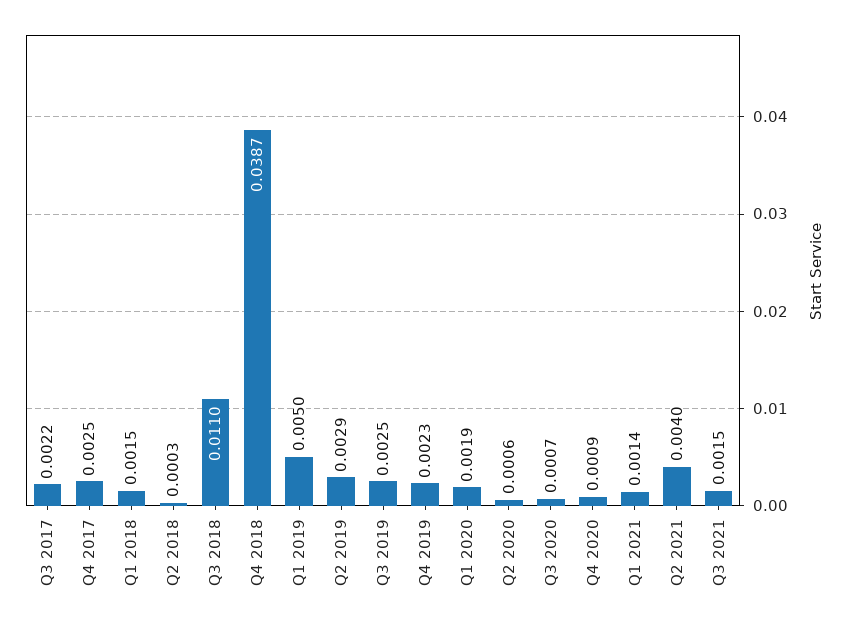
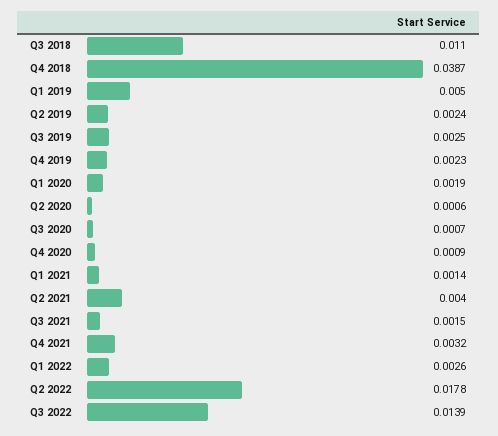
Q3 2017: 0.0022 -> none
Q4 2017: 0.0025 -> none
Q1 2018: 0.0015 -> none
Q2 2018: 0.0003 -> none
Q2 2019: 0.0029 -> 0.0024
Q4 2021: none -> 0.0032
Q1 2022: none -> 0.0026
Q2 2022: none -> 0.0178
Q3 2022: none -> 0.0139

